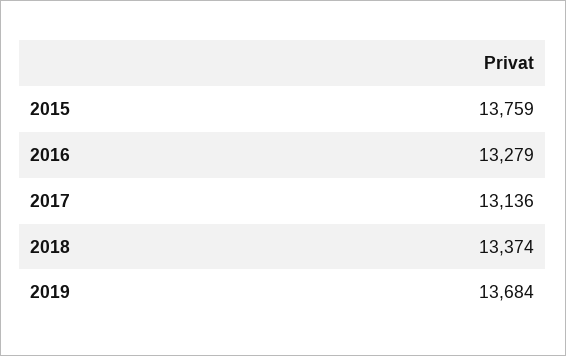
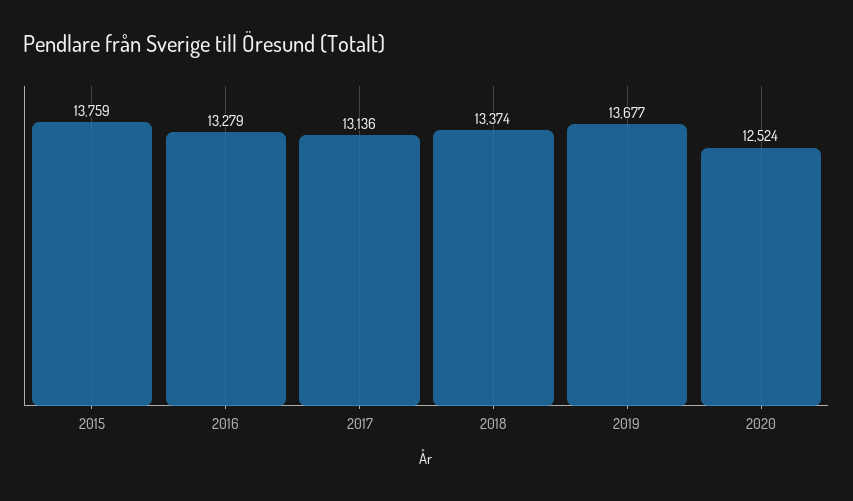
2019: 13684 -> 13677
2020: none -> 12524

